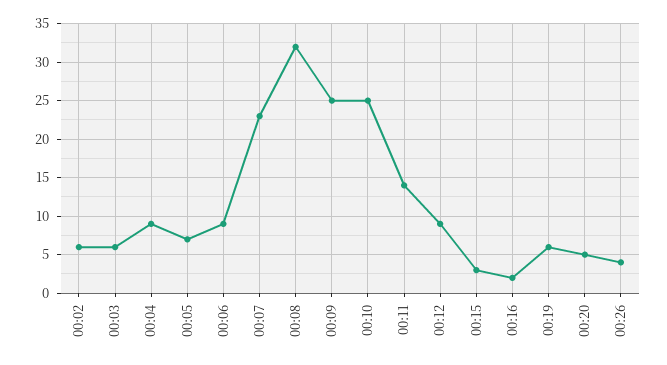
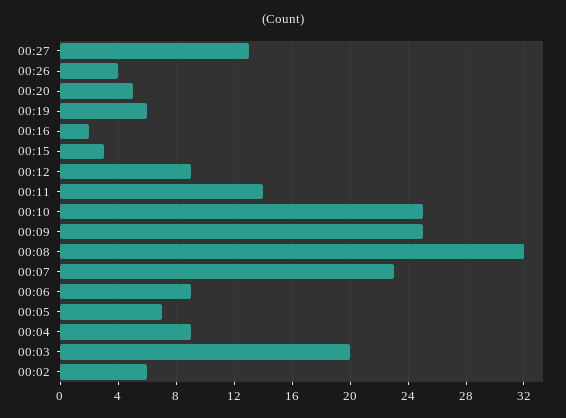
00:03: 6 -> 20
00:27: none -> 13

